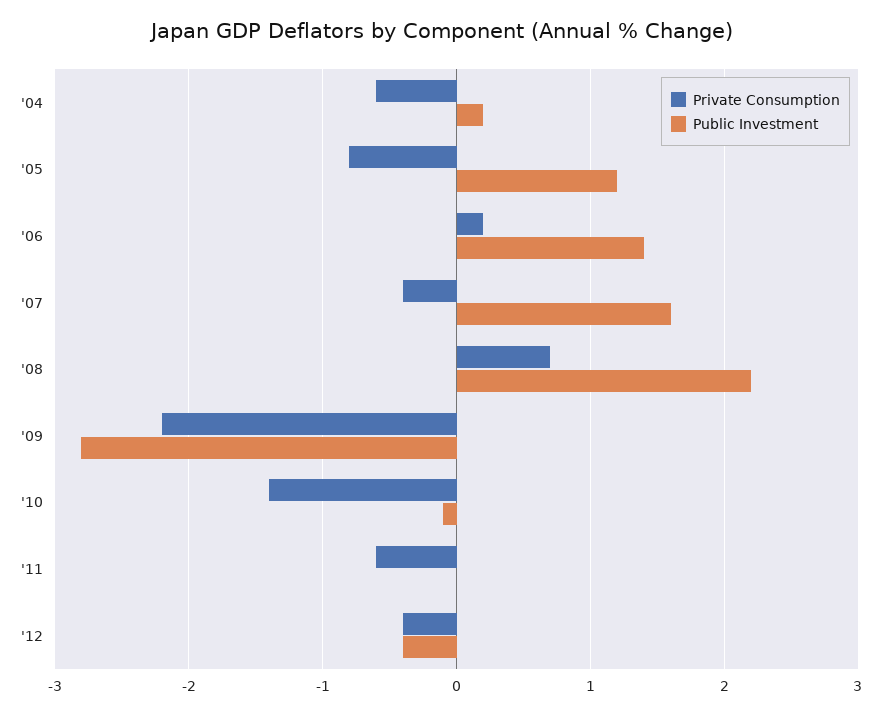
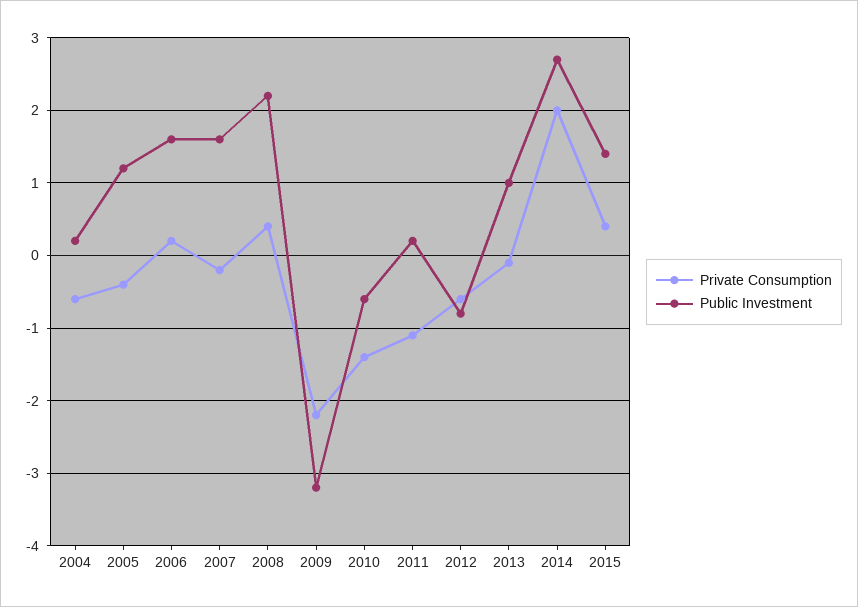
Private Consumption, '05: -0.8 -> -0.4
Public Investment, '06: 1.4 -> 1.6
Private Consumption, '07: -0.4 -> -0.2
Private Consumption, '08: 0.7 -> 0.4
Public Investment, '09: -2.8 -> -3.2
Public Investment, '10: -0.1 -> -0.6
Private Consumption, '11: -0.6 -> -1.1
Public Investment, '11: 0 -> 0.2
Private Consumption, '12: -0.4 -> -0.6
Public Investment, '12: -0.4 -> -0.8
Private Consumption, 2013: none -> -0.1
Public Investment, 2013: none -> 1
Private Consumption, 2014: none -> 2
Public Investment, 2014: none -> 2.7
Private Consumption, 2015: none -> 0.4
Public Investment, 2015: none -> 1.4

